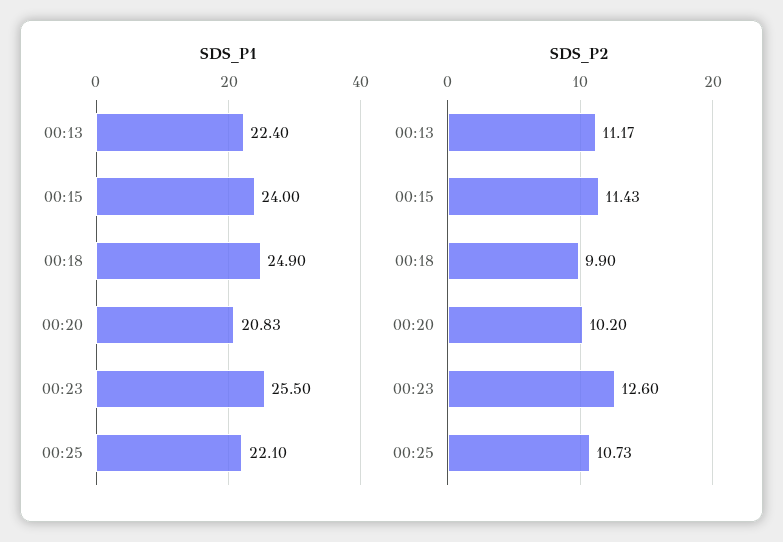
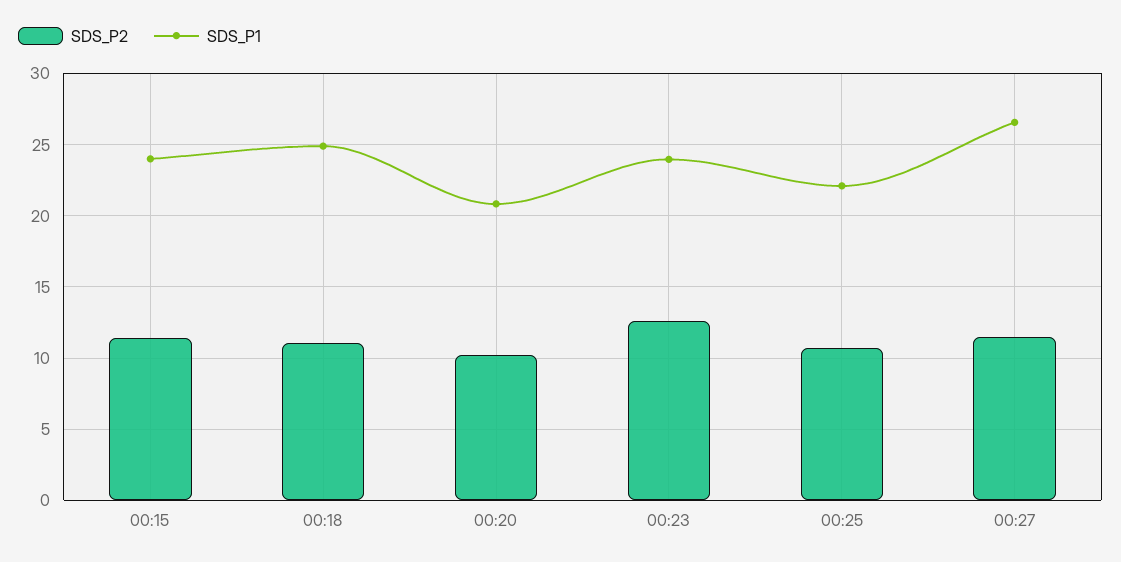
SDS_P1, 00:13: 22.4 -> none
SDS_P1, 00:23: 25.5 -> 24
SDS_P2, 00:13: 11.17 -> none
SDS_P2, 00:18: 9.9 -> 11
SDS_P2, 00:27: none -> 11.5
SDS_P1, 00:27: none -> 26.5

